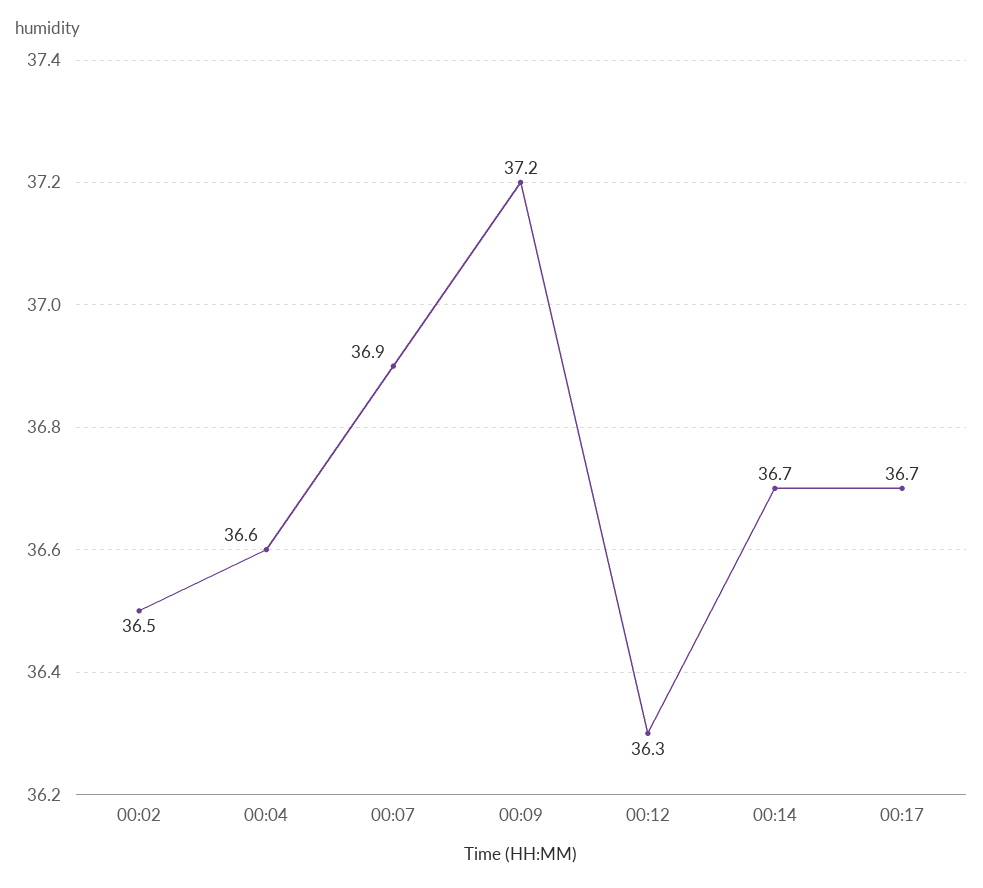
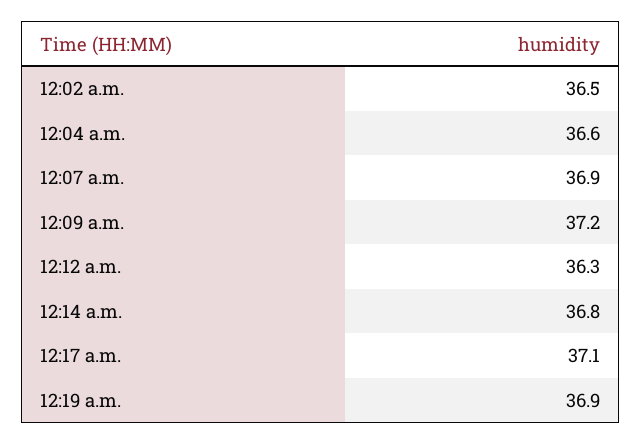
00:14: 36.7 -> 36.8
00:17: 36.7 -> 37.1
12:19 a.m.: none -> 36.9

